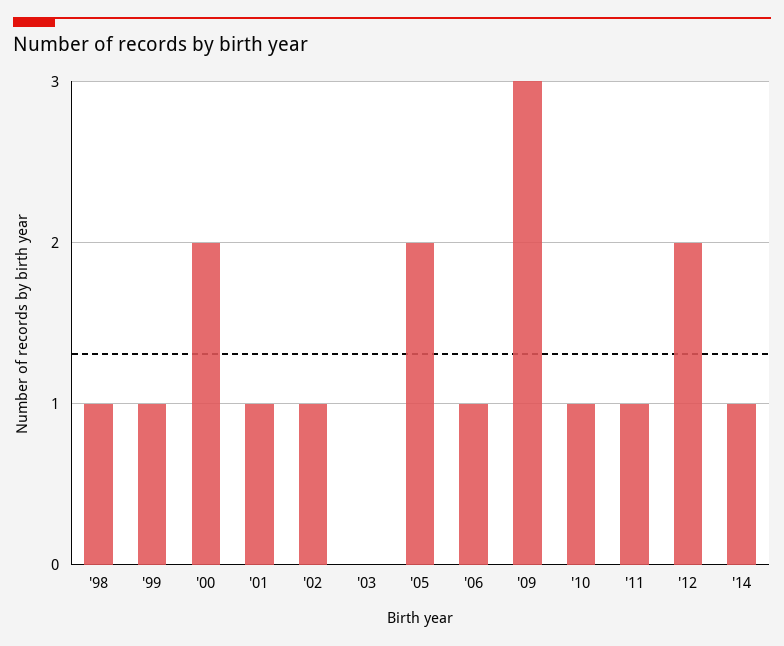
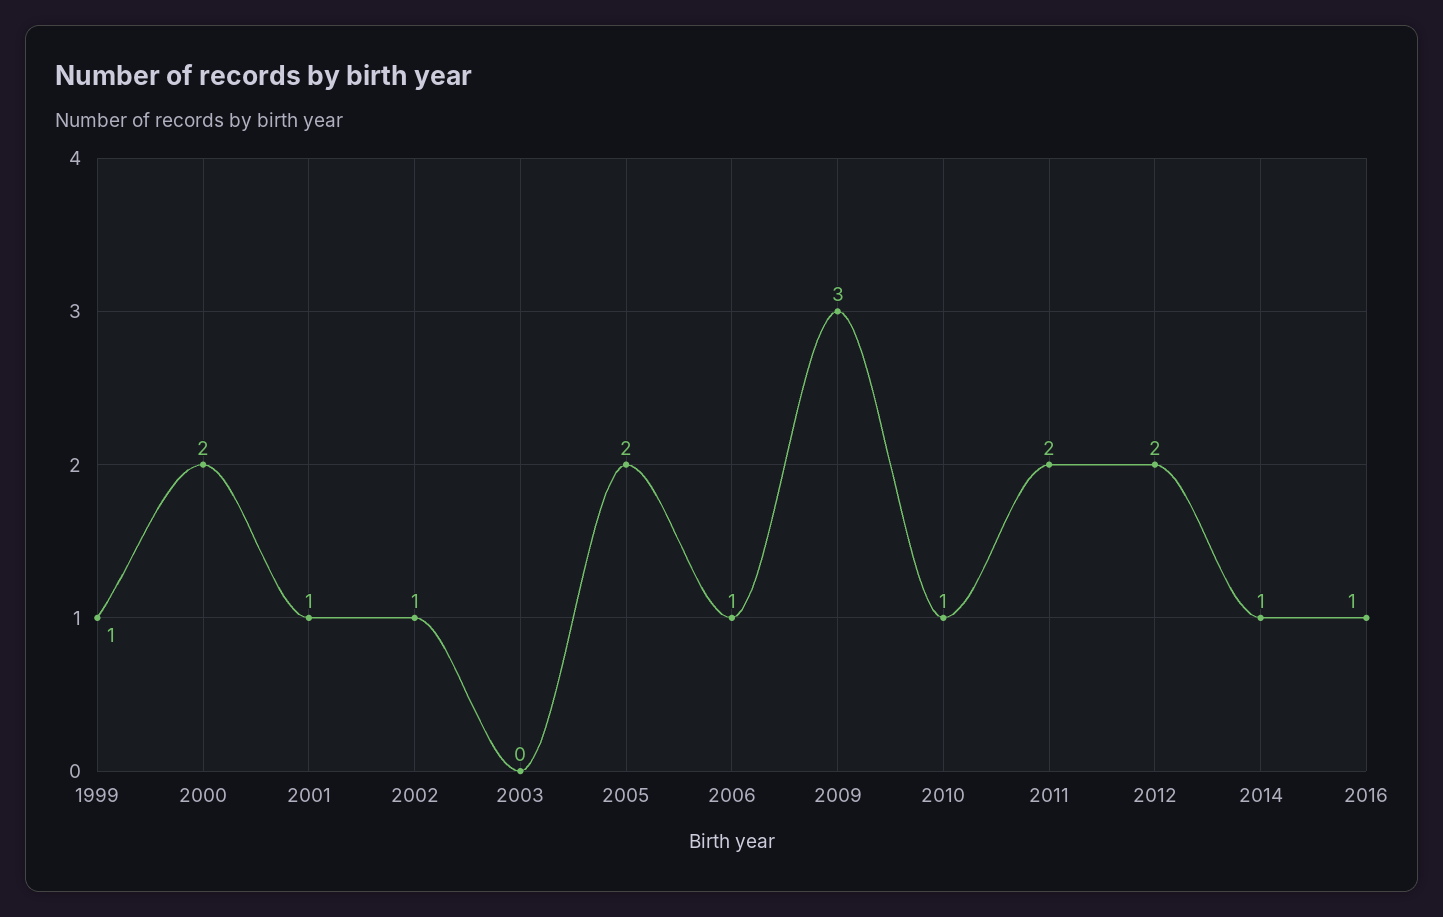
'98: 1 -> none
'11: 1 -> 2
2016: none -> 1

